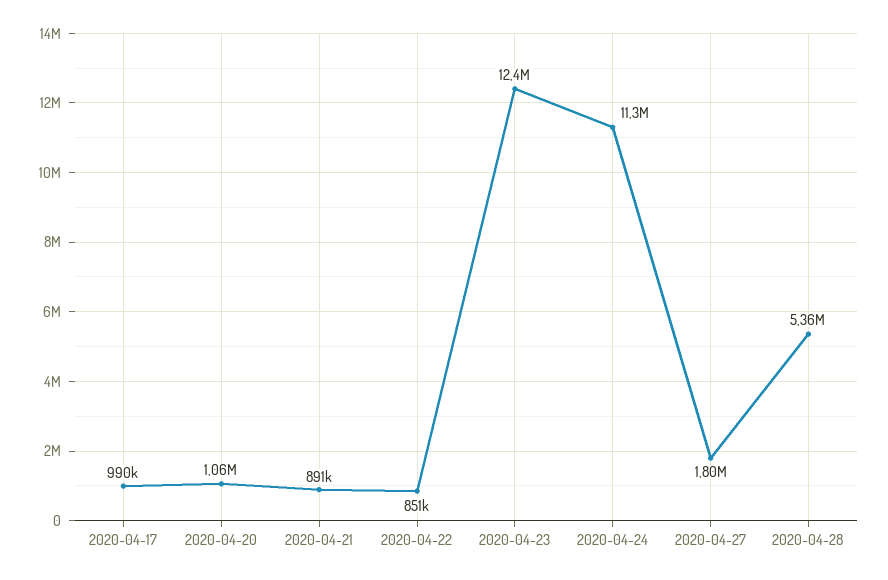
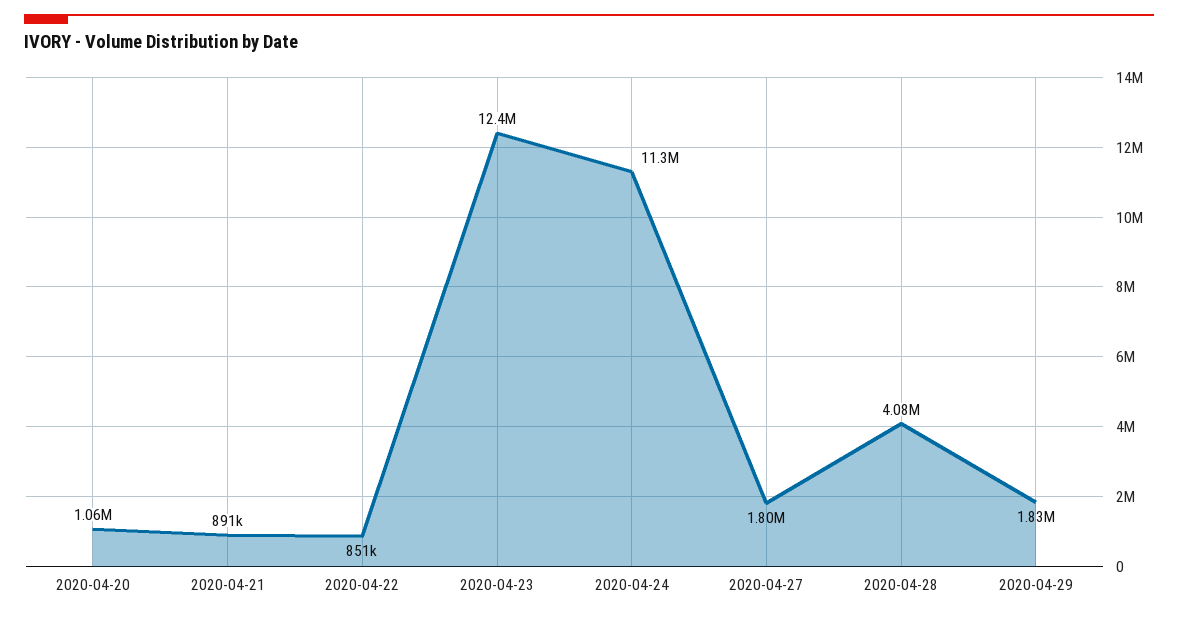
2020-04-17: 990000 -> none
2020-04-28: 5360000 -> 4080000
2020-04-29: none -> 1830000

